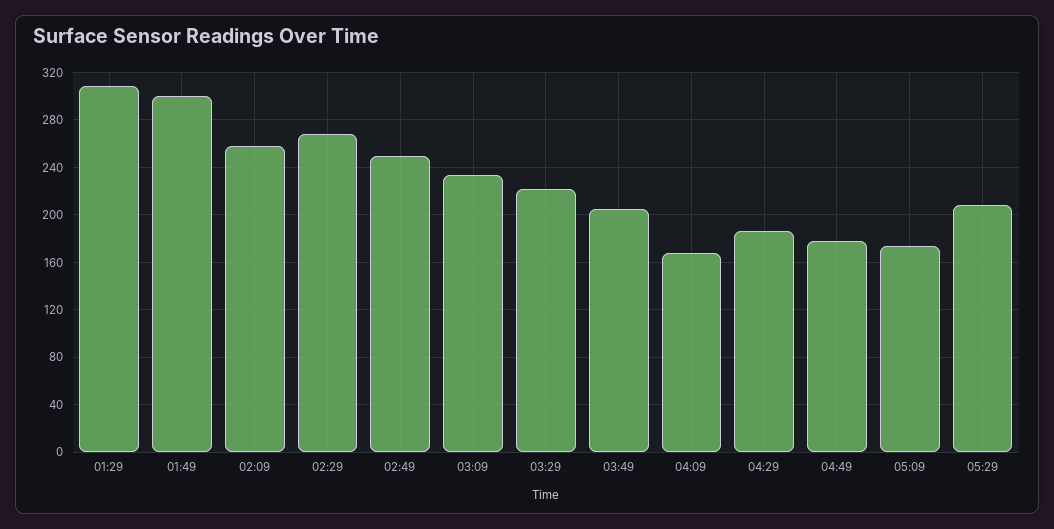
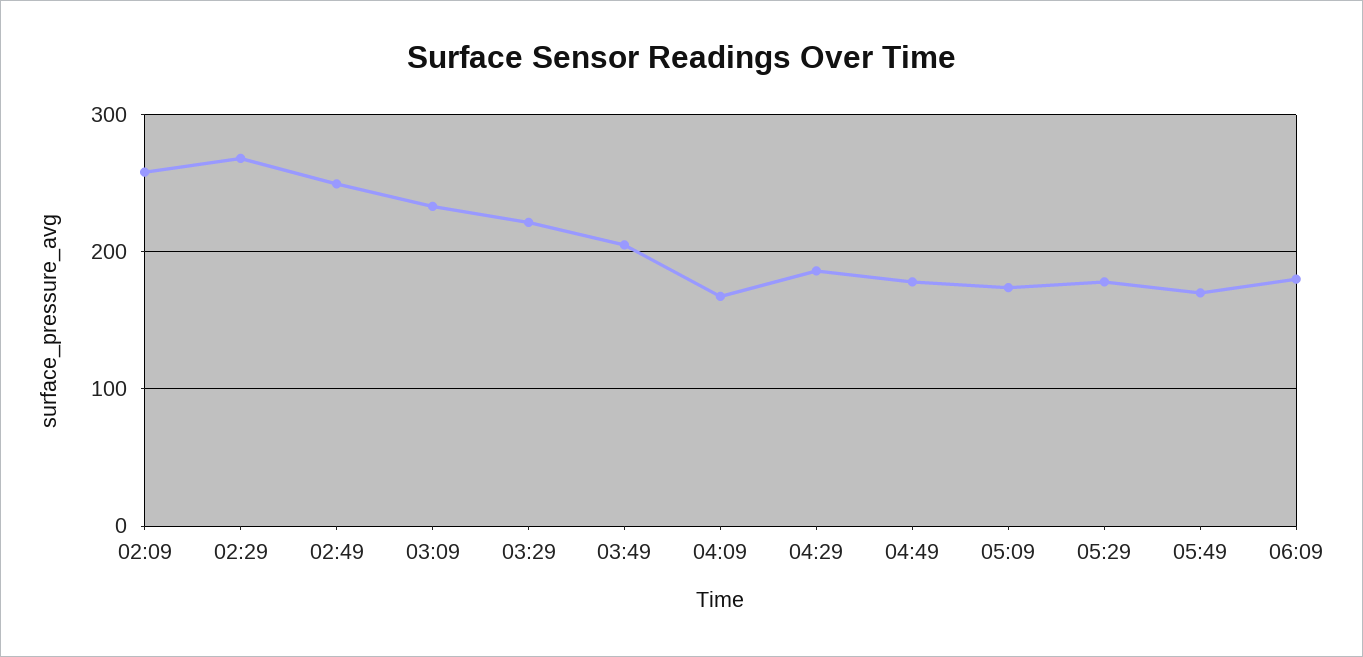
01:29: 310 -> none
01:49: 300 -> none
05:29: 210 -> 180
05:49: none -> 170
06:09: none -> 180

